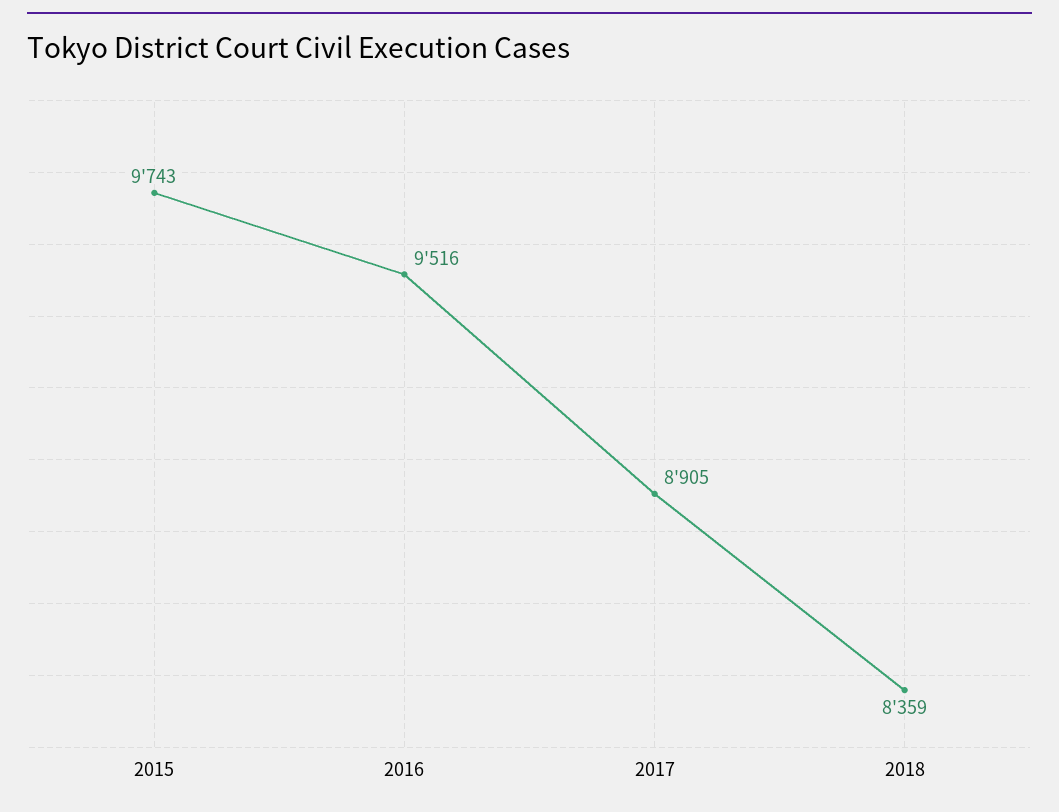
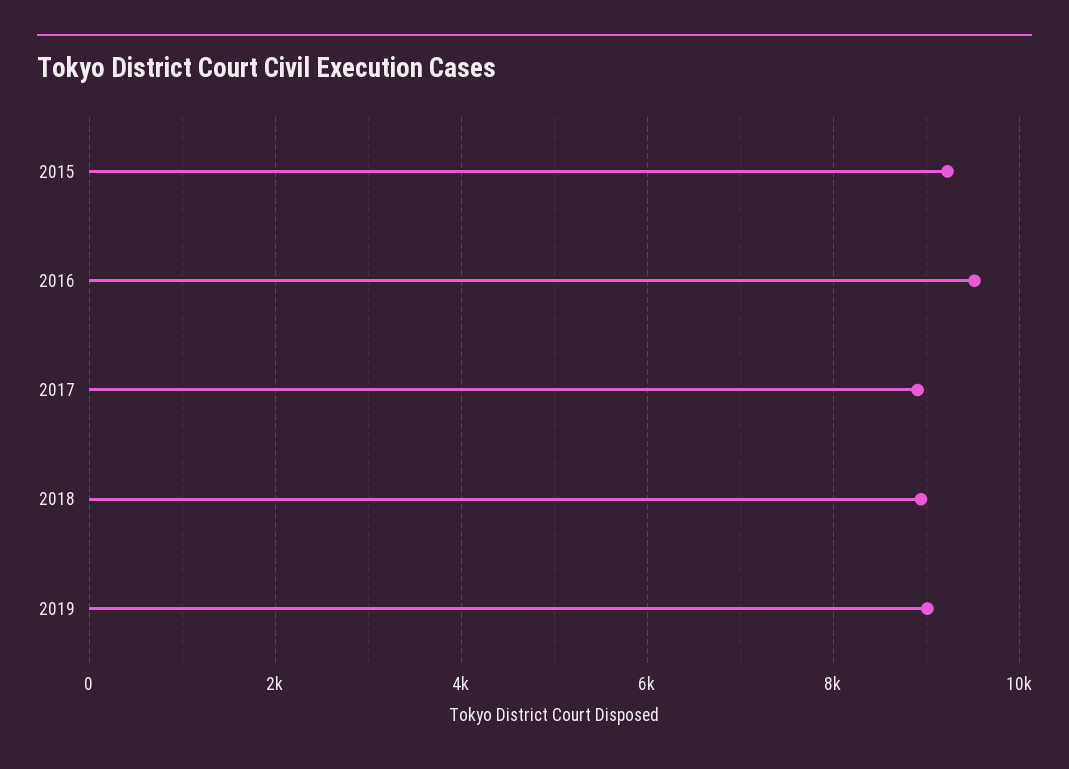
2015: 9743 -> 9200
2018: 8359 -> 9000
2019: none -> 9000

